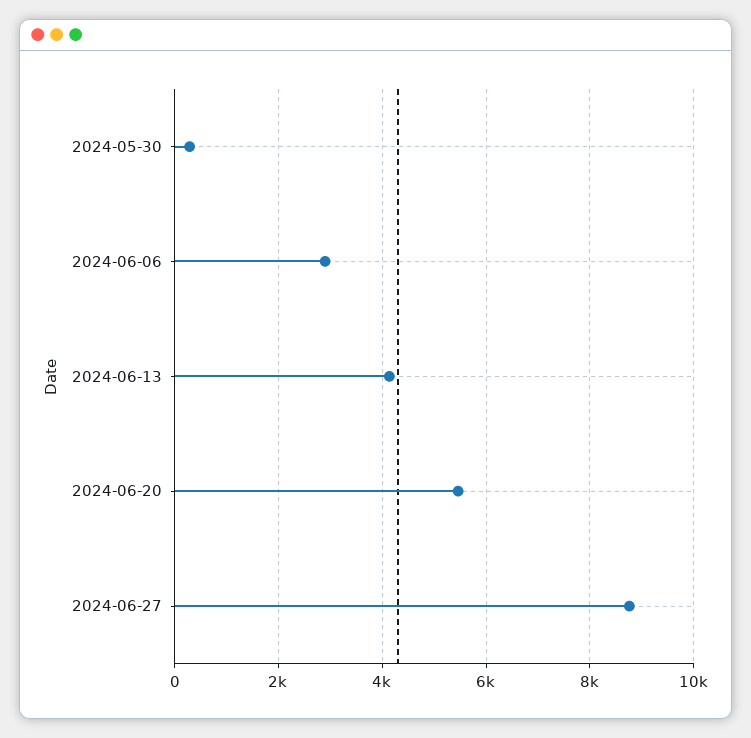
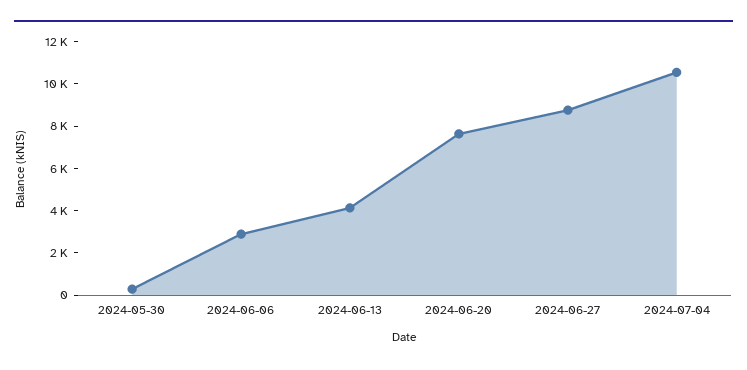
2024-06-20: 5400 -> 7500
2024-07-04: none -> 10500

